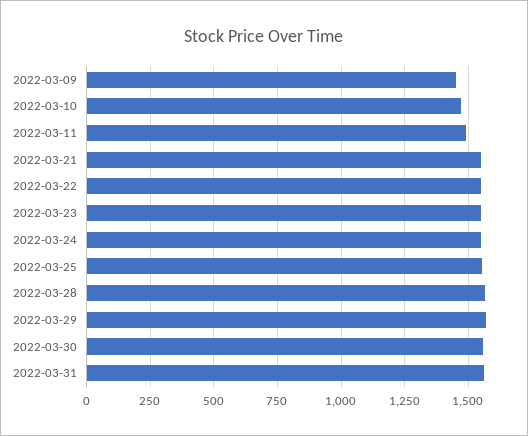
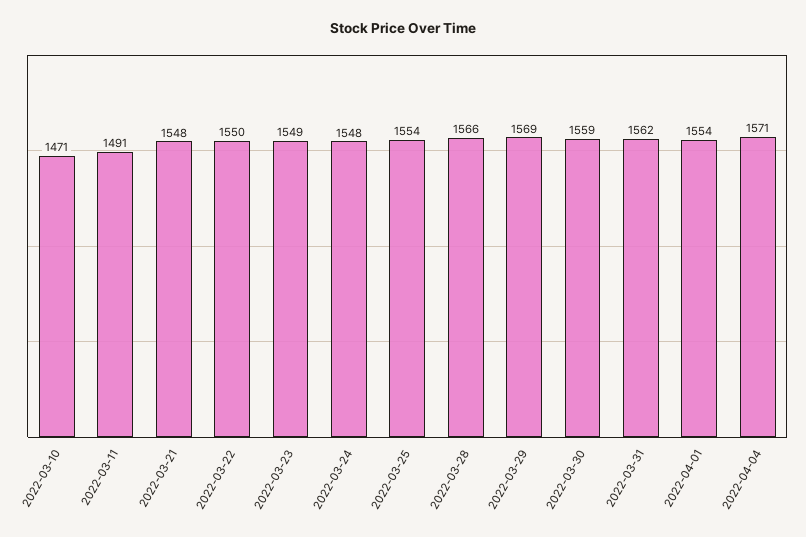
2022-03-09: 1450 -> none
2022-04-01: none -> 1554
2022-04-04: none -> 1571

